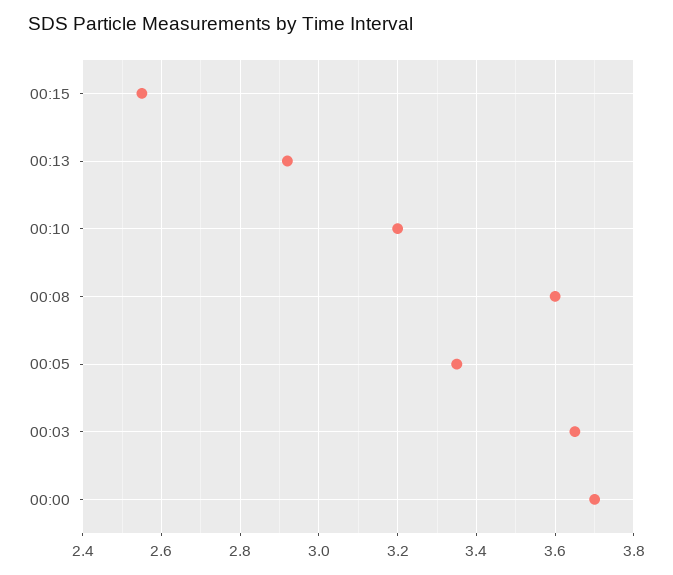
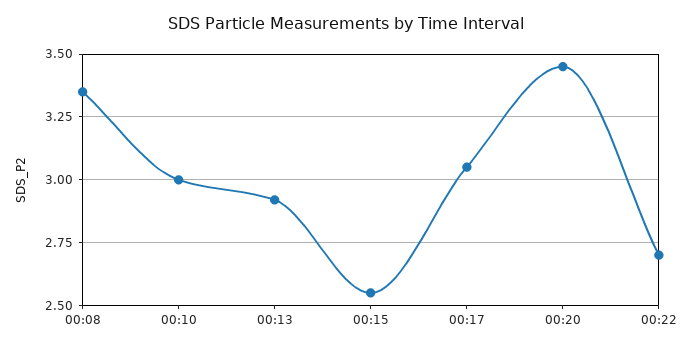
00:10: 3.2 -> 3
00:08: 3.6 -> 3.35
00:05: 3.35 -> none
00:03: 3.65 -> none
00:00: 3.7 -> none
00:17: none -> 3.05
00:20: none -> 3.45
00:22: none -> 2.7

